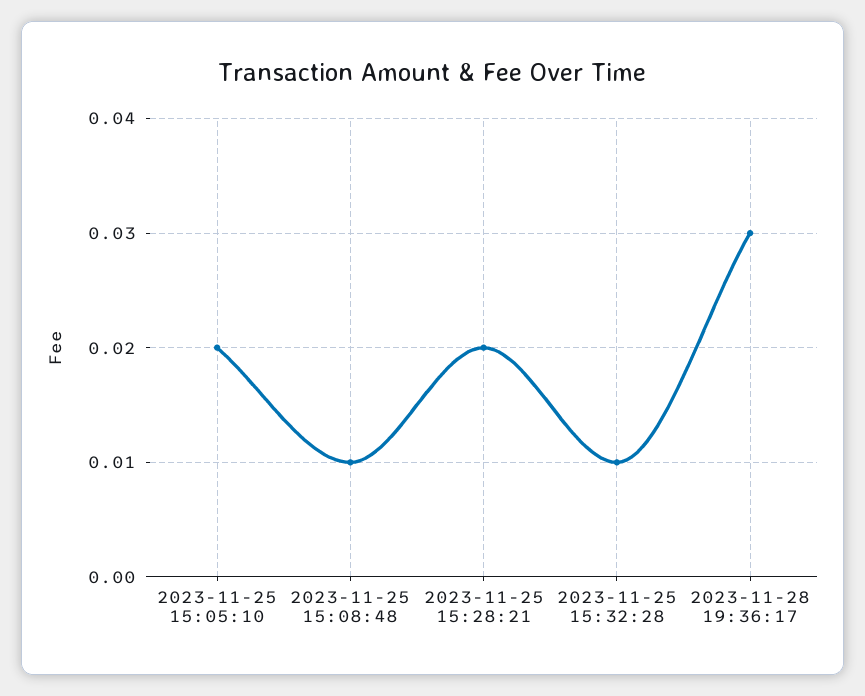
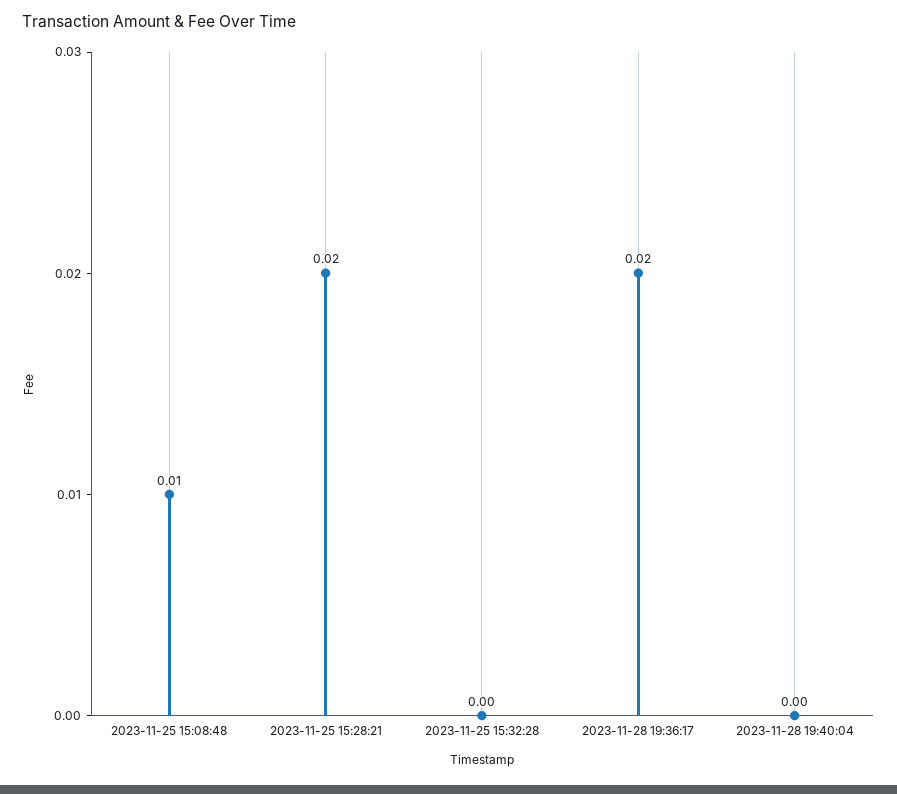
2023-11-25 15:05:10: 0.02 -> none
2023-11-25 15:32:28: 0.01 -> 0
2023-11-28 19:36:17: 0.03 -> 0.02
2023-11-28 19:40:04: none -> 0

